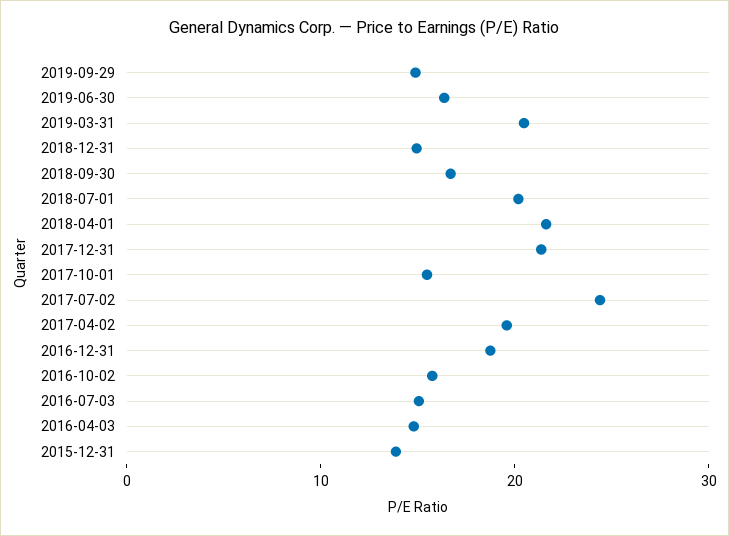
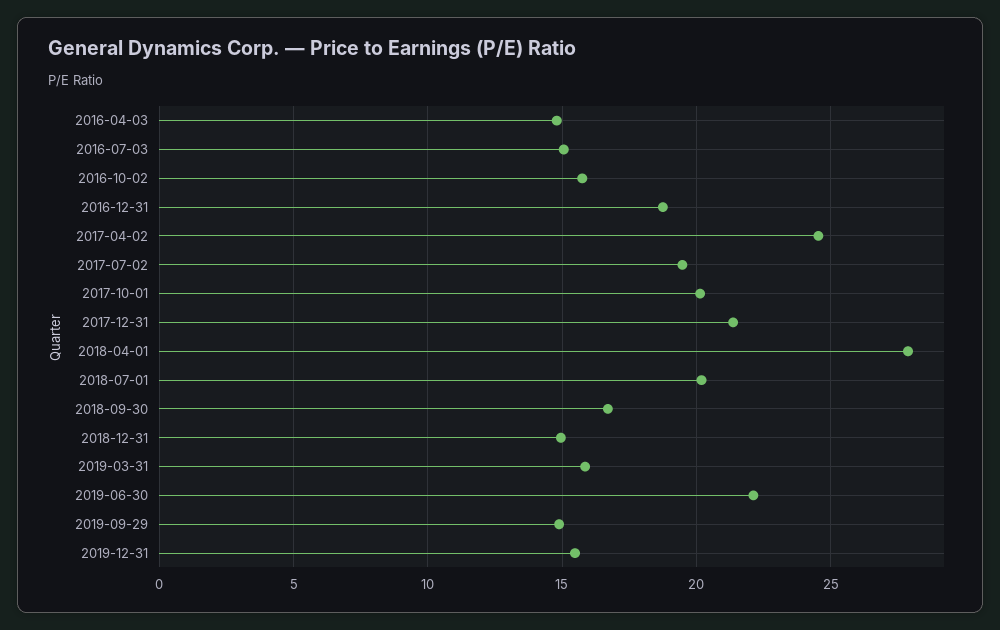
2019-06-30: 16 -> 22
2019-03-31: 20 -> 16
2018-04-01: 22 -> 28
2017-10-01: 16 -> 20
2017-07-02: 24 -> 19.5
2017-04-02: 20 -> 24.5
2015-12-31: 14 -> none
2019-12-31: none -> 15.5

